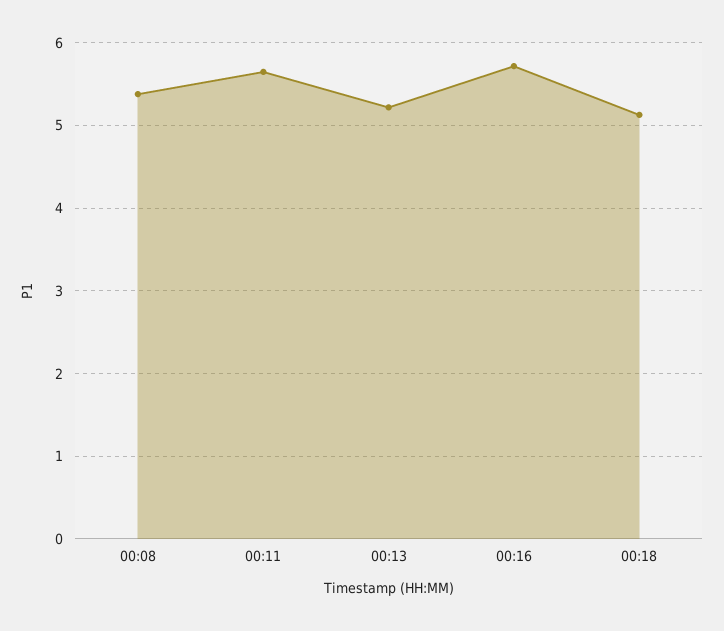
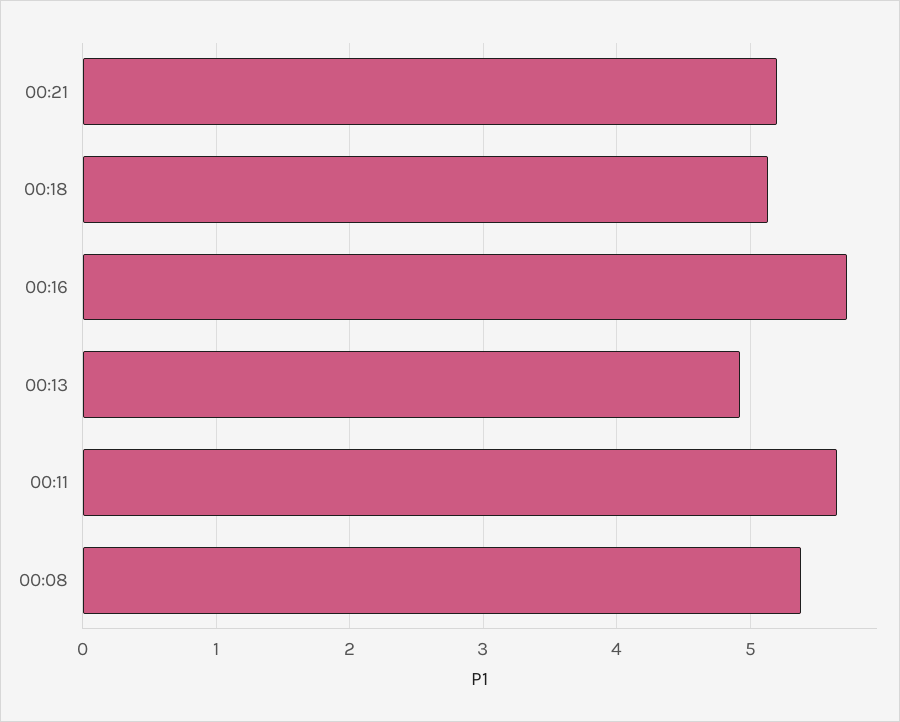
00:13: 5.2 -> 4.9
00:21: none -> 5.2

